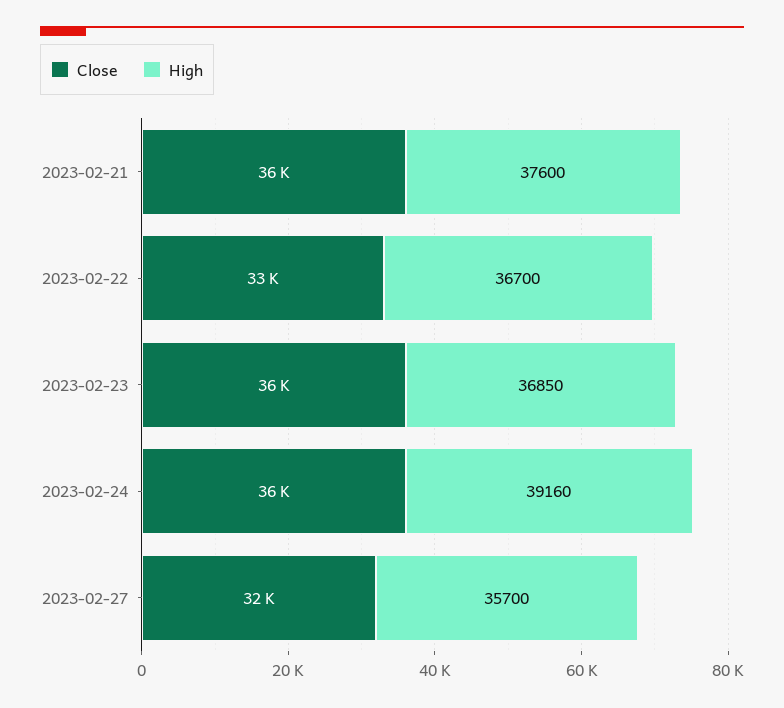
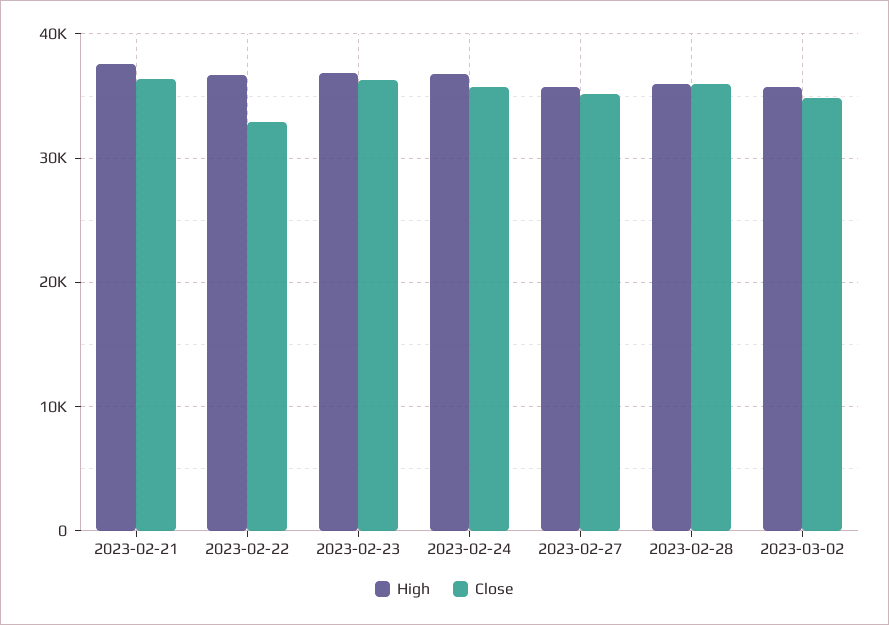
High, 2023-02-24: 39160 -> 37000
Close, 2023-02-27: 32000 -> 35000
High, 2023-02-28: none -> 36000
Close, 2023-02-28: none -> 36000
High, 2023-03-02: none -> 36000
Close, 2023-03-02: none -> 35000

